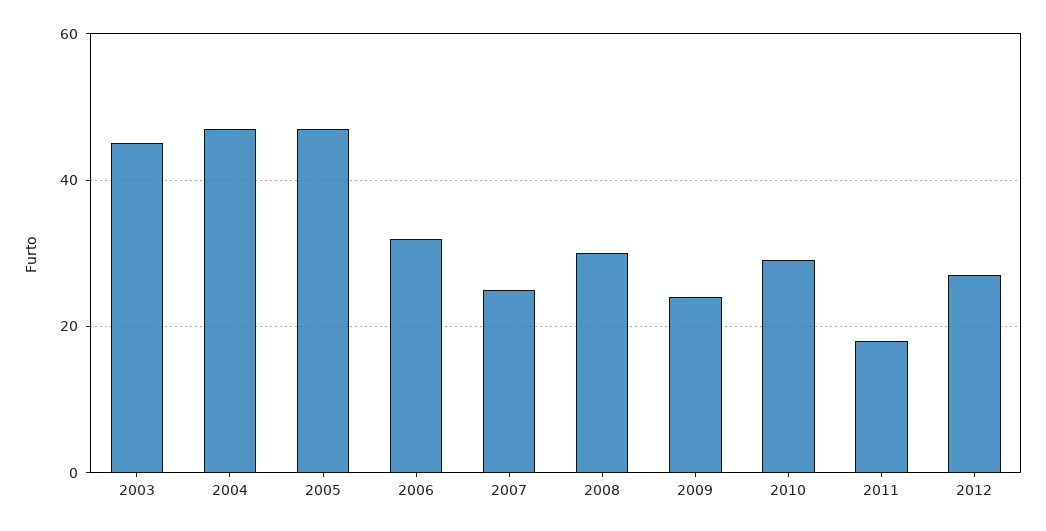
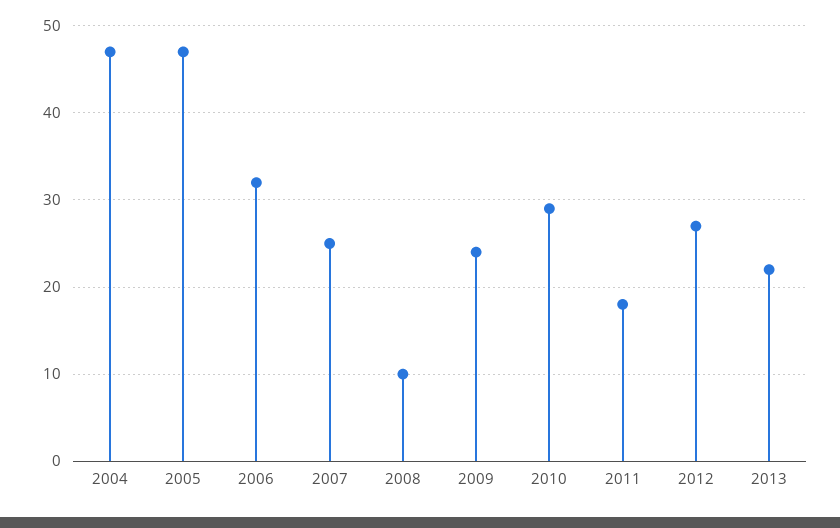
2003: 45 -> none
2008: 30 -> 10
2013: none -> 22

